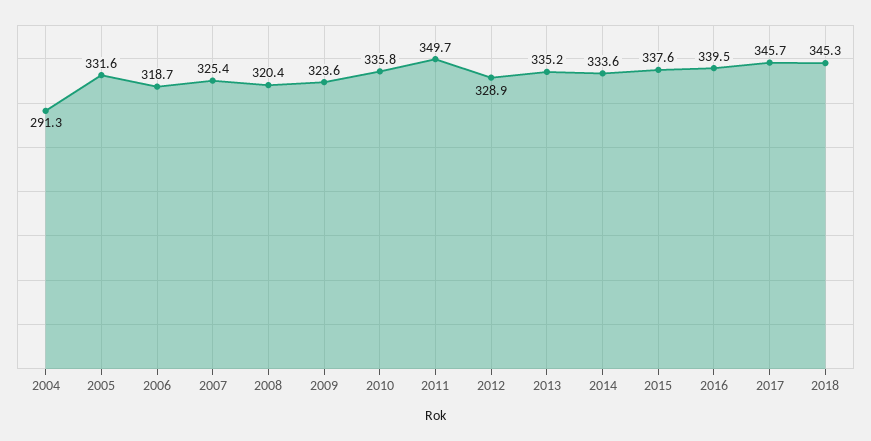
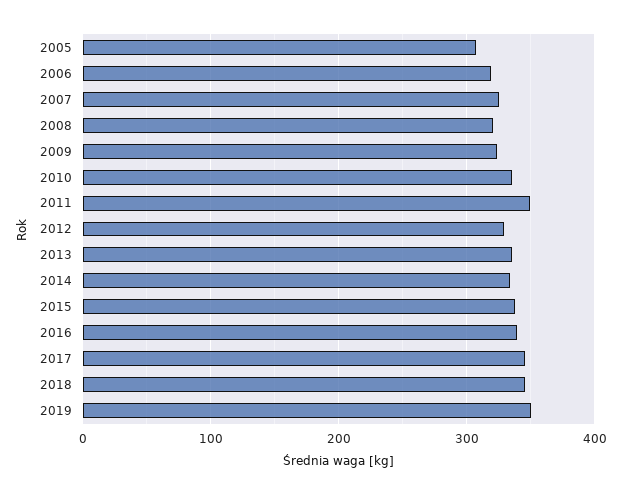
2004: 291.3 -> none
2005: 331.6 -> 310
2019: none -> 350

